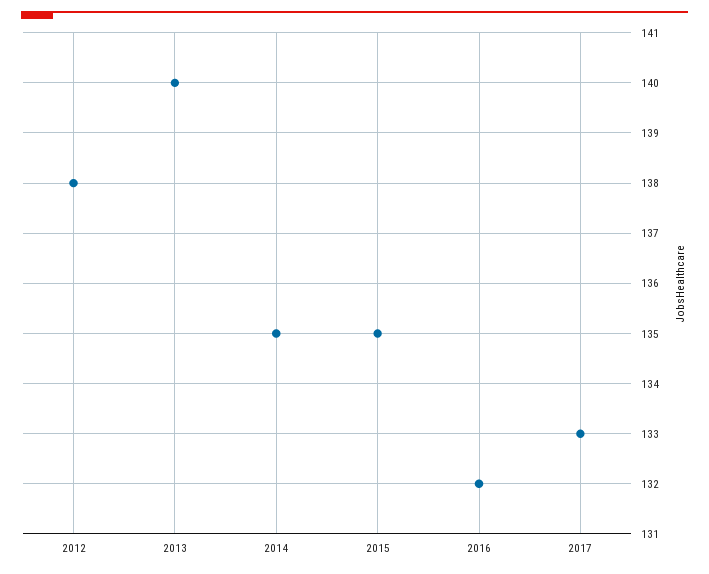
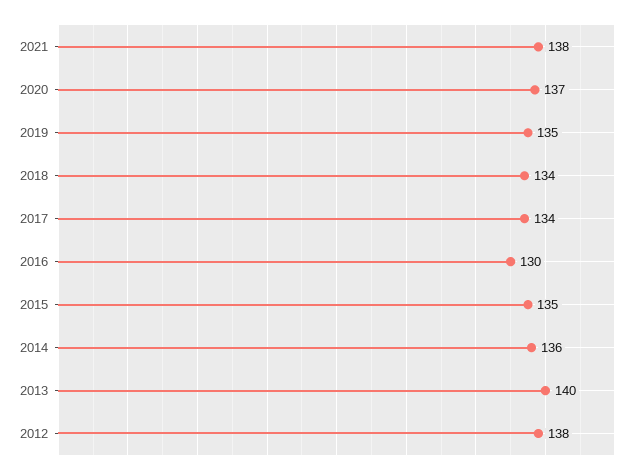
2014: 135 -> 136
2016: 132 -> 130
2017: 133 -> 134
2021: none -> 138
2020: none -> 137
2019: none -> 135
2018: none -> 134

